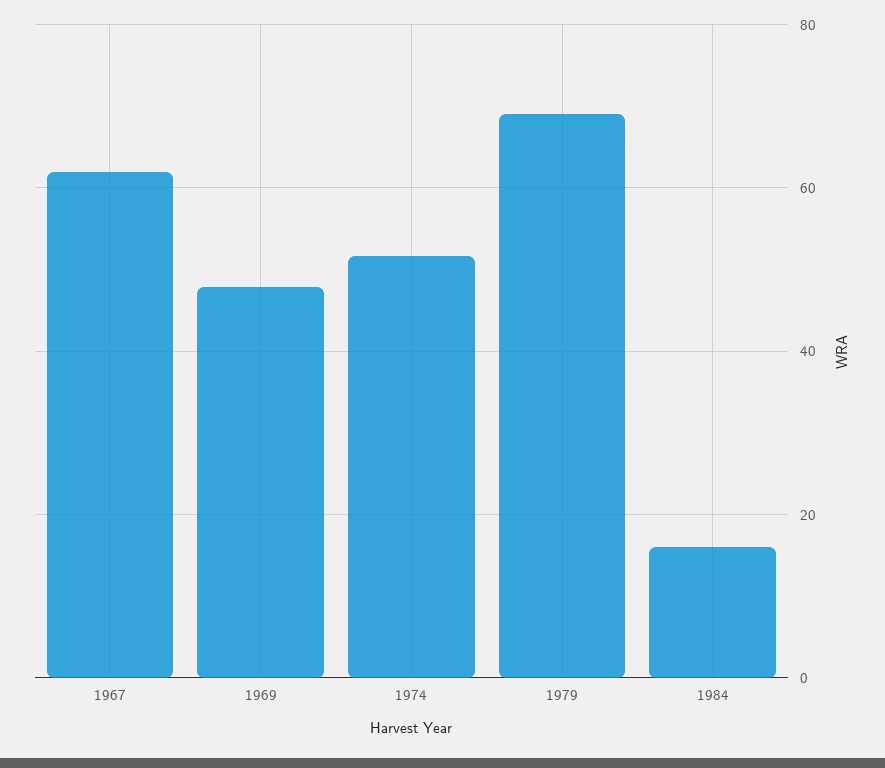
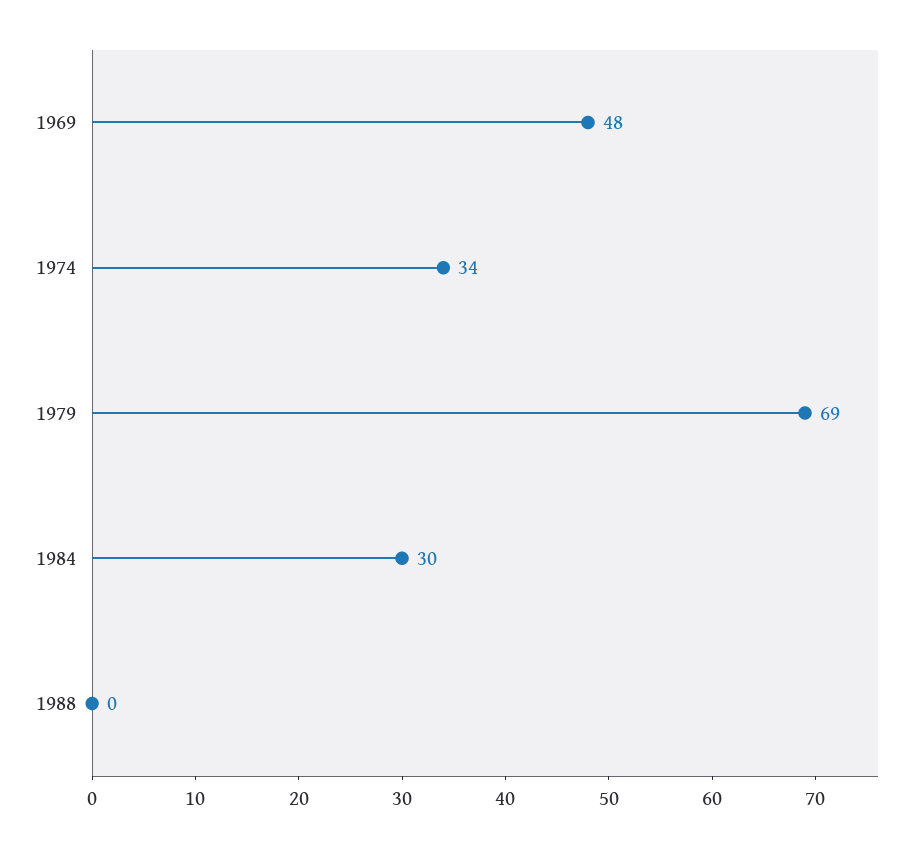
1967: 62 -> none
1974: 52 -> 34
1984: 16 -> 30
1988: none -> 0

